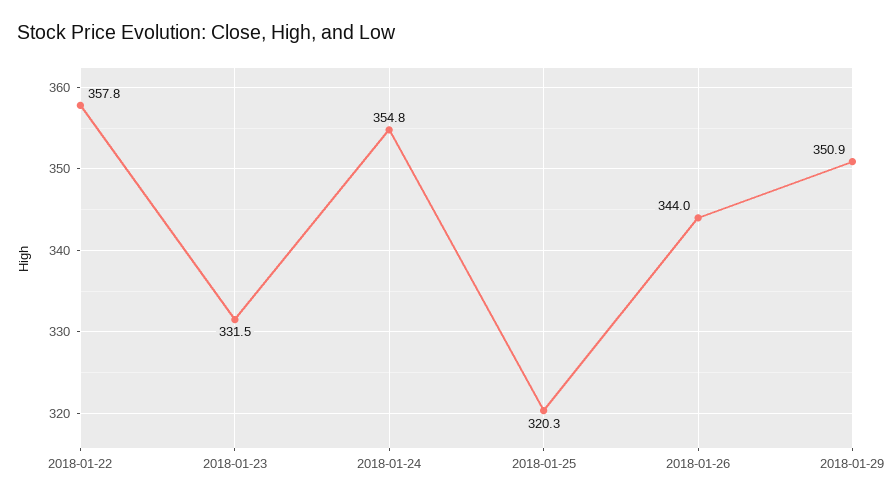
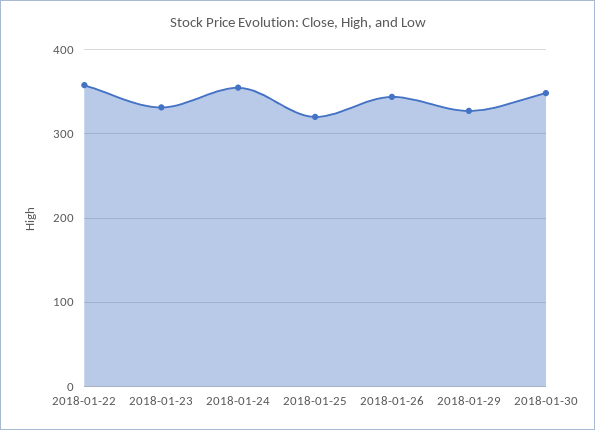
2018-01-29: 350.9 -> 330
2018-01-30: none -> 350

